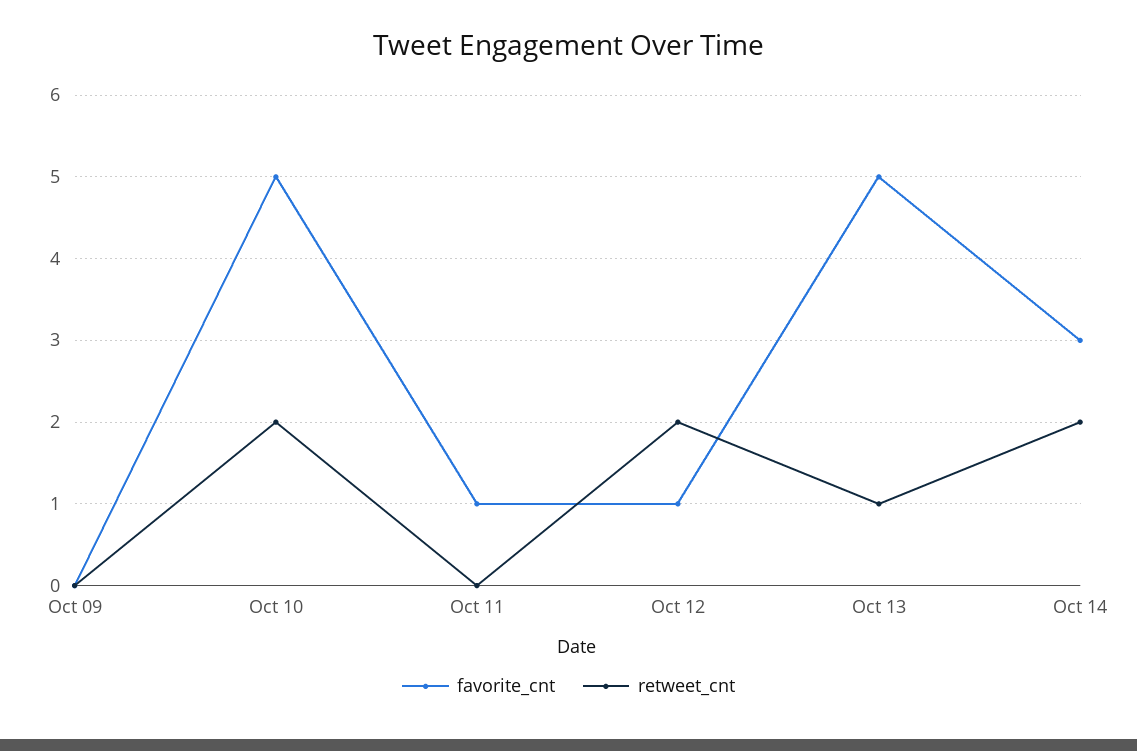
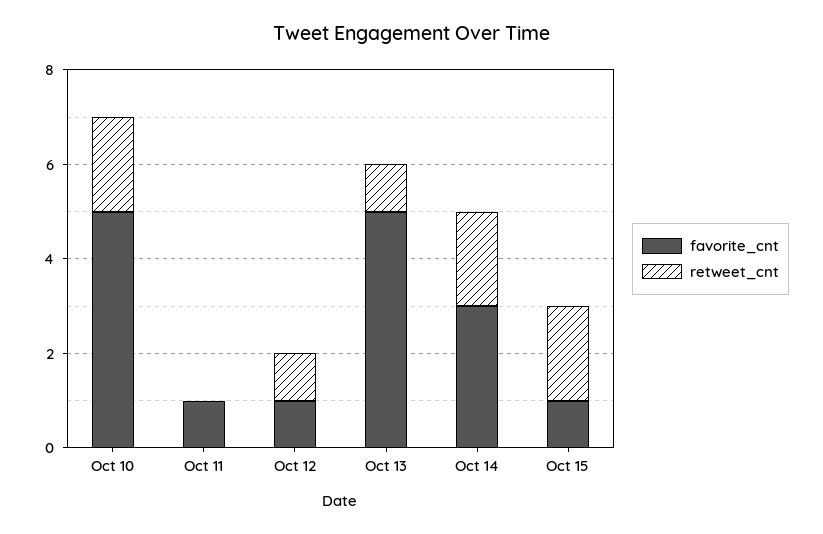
favorite_cnt, Oct 09: 0 -> none
retweet_cnt, Oct 09: 0 -> none
retweet_cnt, Oct 12: 2 -> 1
favorite_cnt, Oct 15: none -> 1
retweet_cnt, Oct 15: none -> 2

